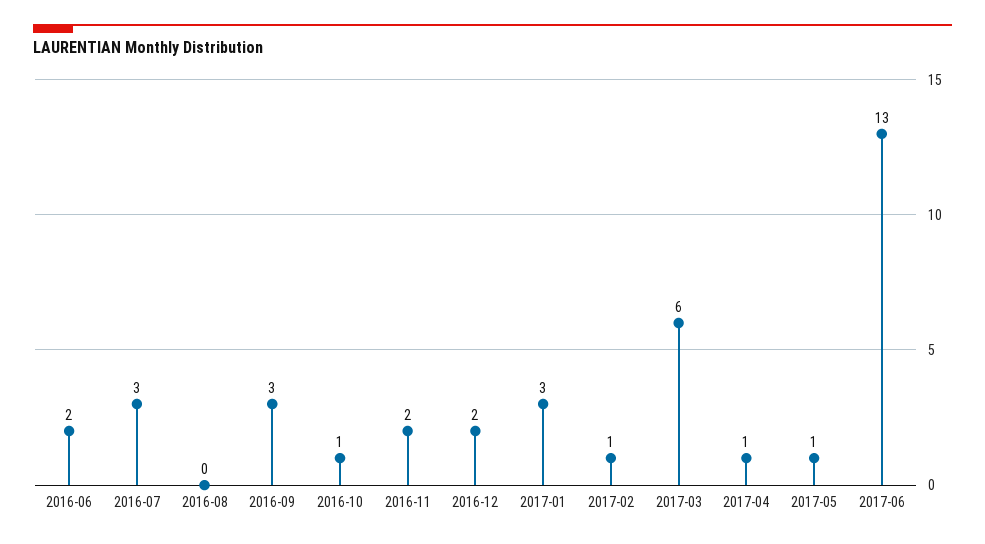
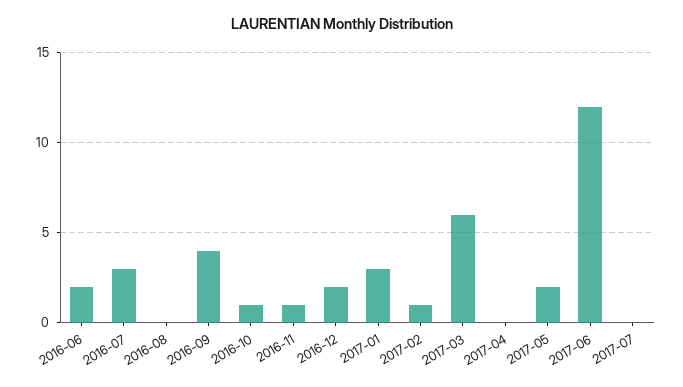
2016-09: 3 -> 4
2016-11: 2 -> 1
2017-04: 1 -> 0
2017-05: 1 -> 2
2017-06: 13 -> 12
2017-07: none -> 0

